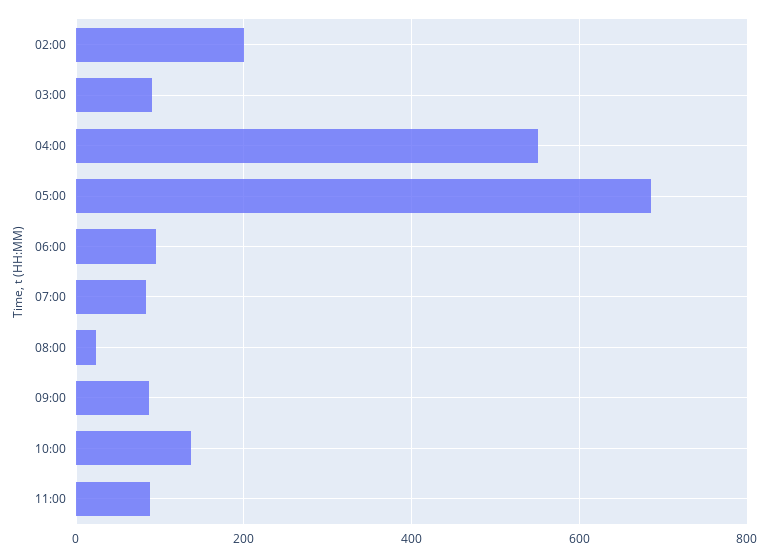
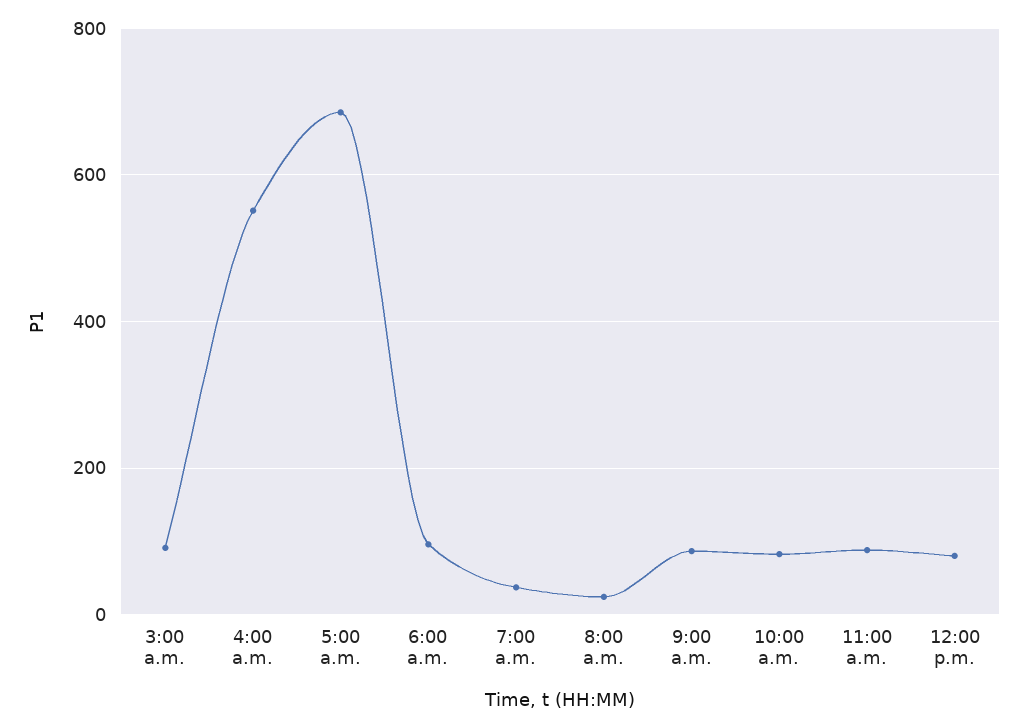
02:00: 200 -> none
07:00: 80 -> 40
10:00: 140 -> 80
12:00 p.m.: none -> 80

